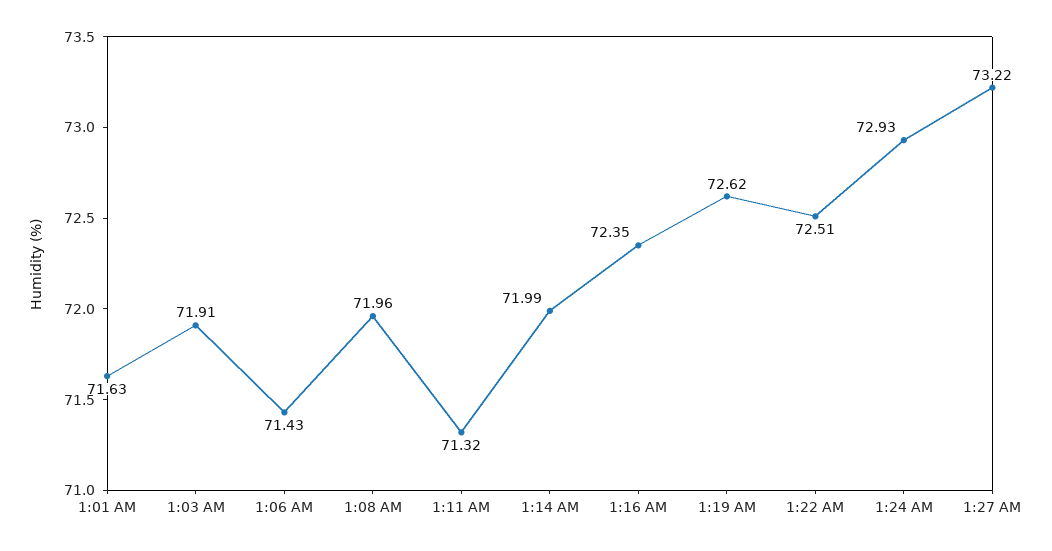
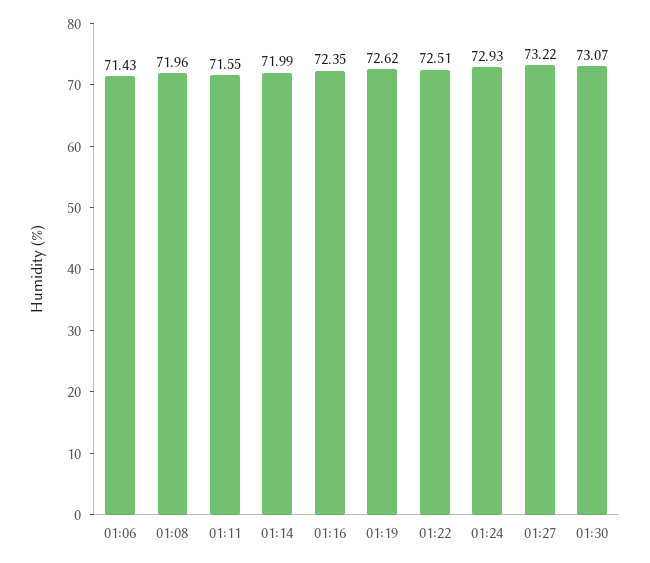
1:01 AM: 71.63 -> none
1:03 AM: 71.91 -> none
1:11 AM: 71.32 -> 71.55
01:30: none -> 73.07

